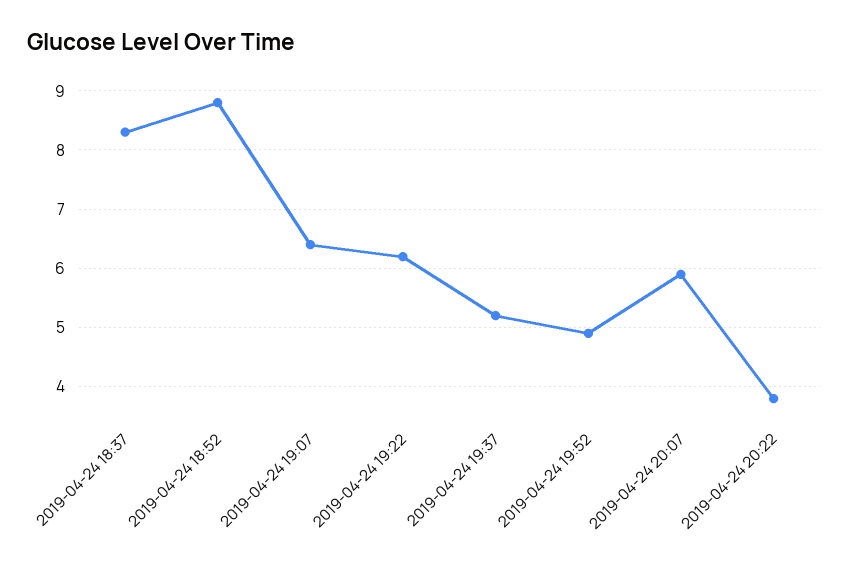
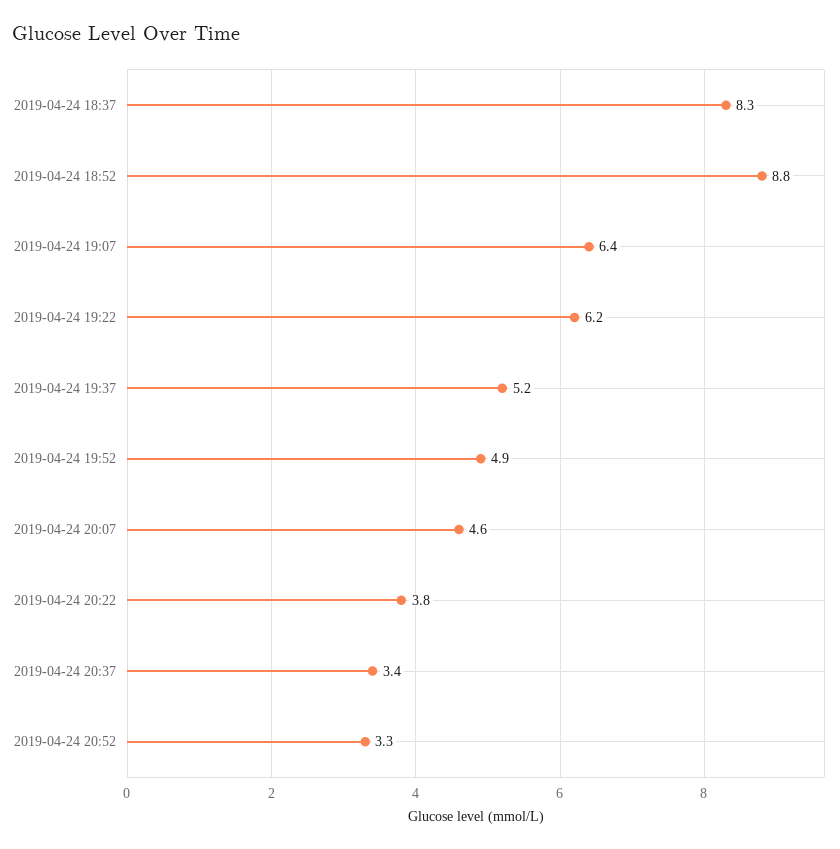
2019-04-24 20:07: 6 -> 4.6
2019-04-24 20:37: none -> 3.4
2019-04-24 20:52: none -> 3.3

